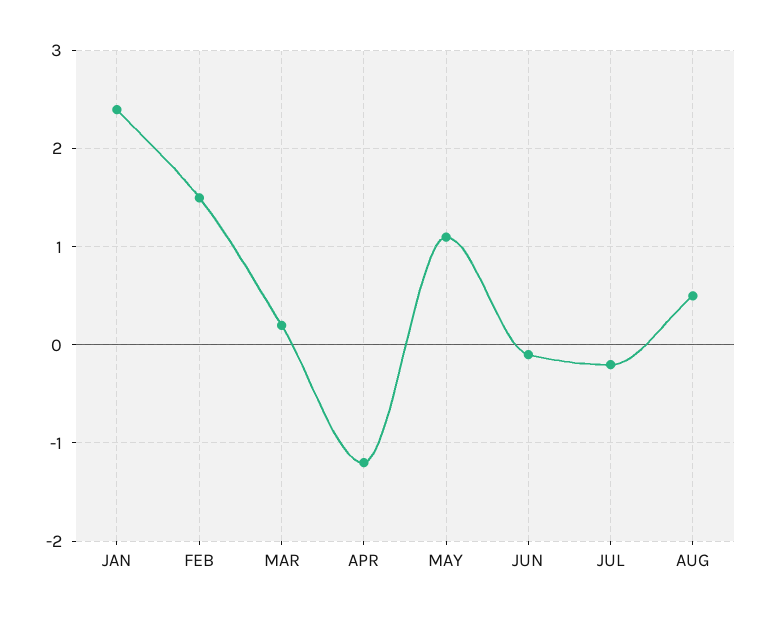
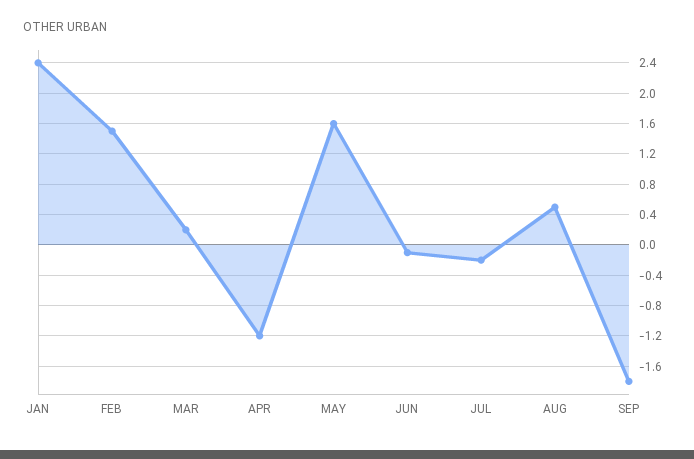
MAY: 1.1 -> 1.6
SEP: none -> -1.8

